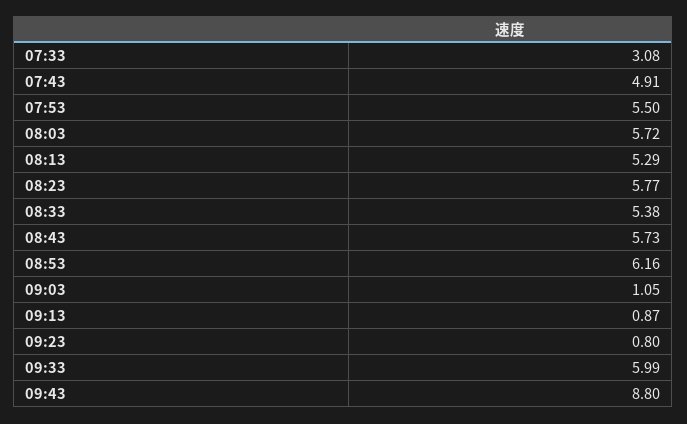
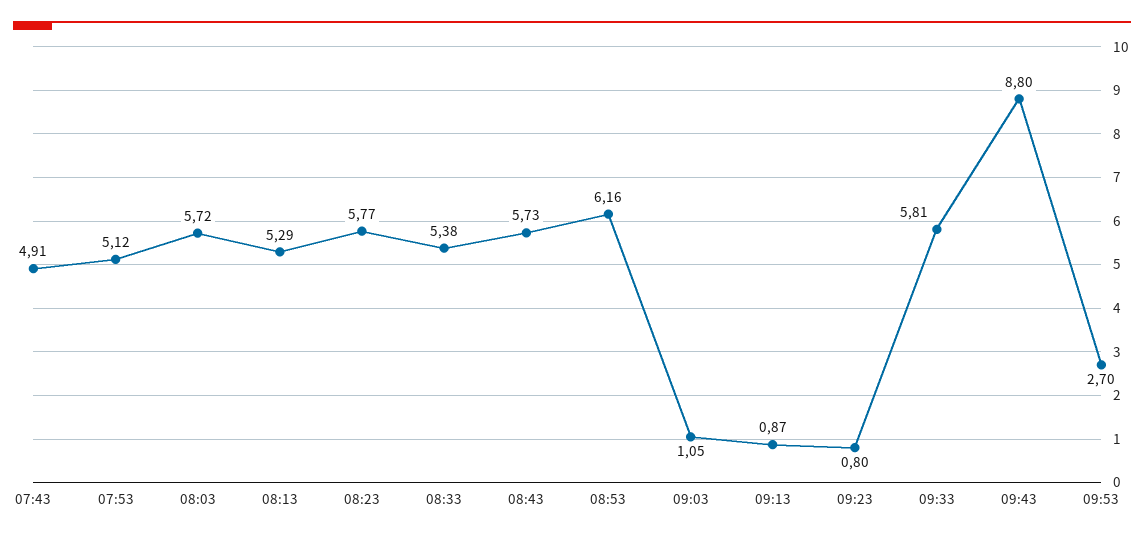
07:33: 3.08 -> none
07:53: 5.5 -> 5.12
09:33: 5.99 -> 5.81
09:53: none -> 2.7

